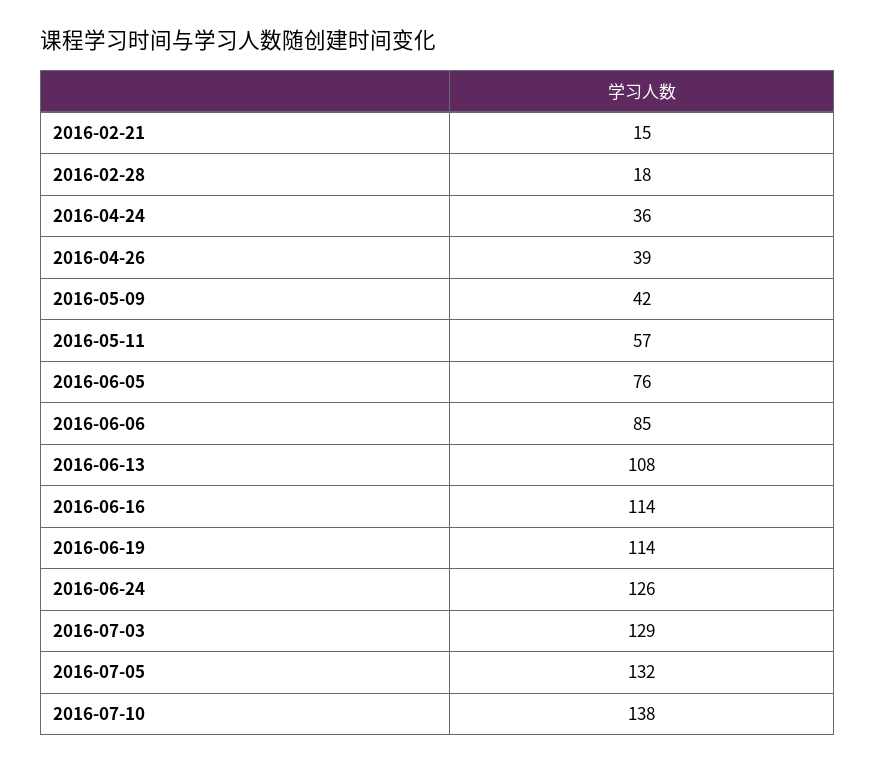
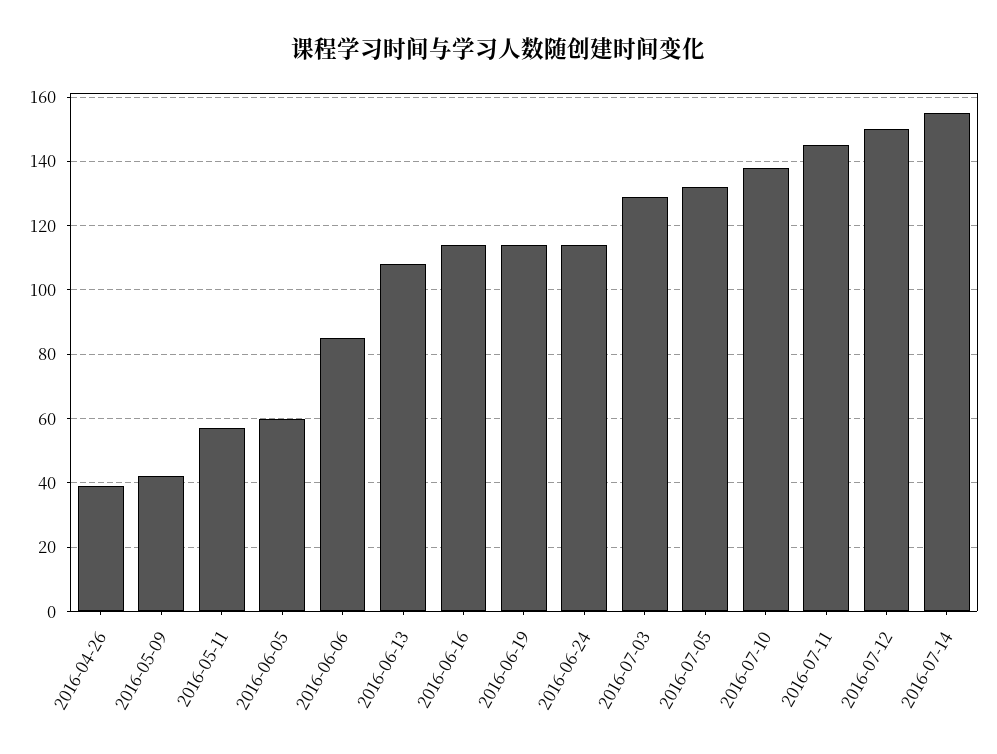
2016-02-21: 15 -> none
2016-02-28: 18 -> none
2016-04-24: 36 -> none
2016-06-05: 76 -> 60
2016-06-24: 126 -> 115
2016-07-11: none -> 145
2016-07-12: none -> 150
2016-07-14: none -> 155

